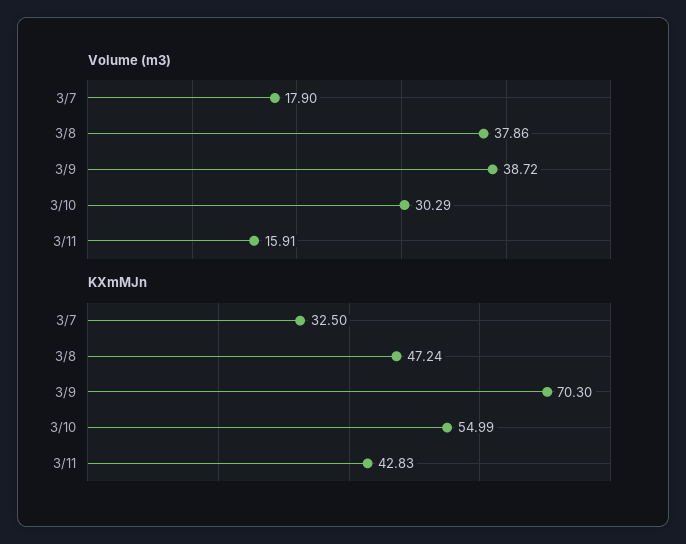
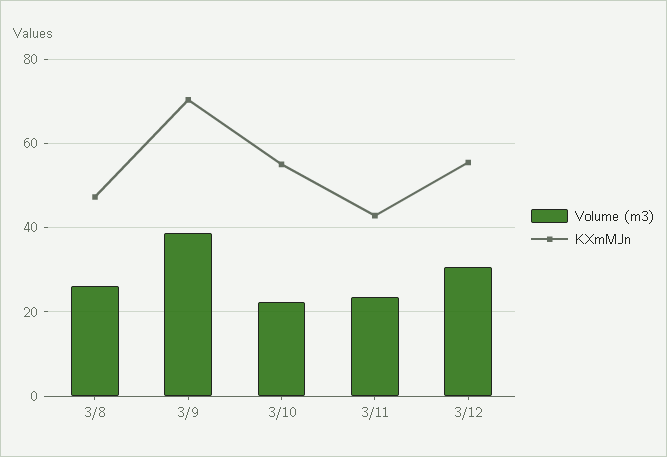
Volume (m3), 3/7: 17.9 -> none
Volume (m3), 3/8: 37.86 -> 26
Volume (m3), 3/10: 30.29 -> 22
Volume (m3), 3/11: 15.91 -> 24
KXmMJn, 3/7: 32.5 -> none
Volume (m3), 3/12: none -> 30
KXmMJn, 3/12: none -> 56

